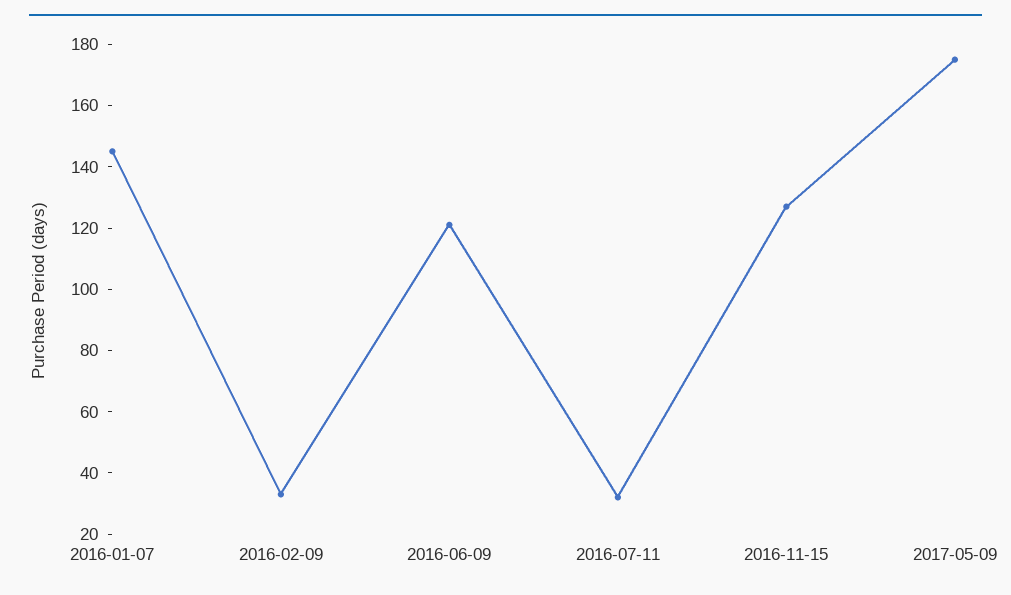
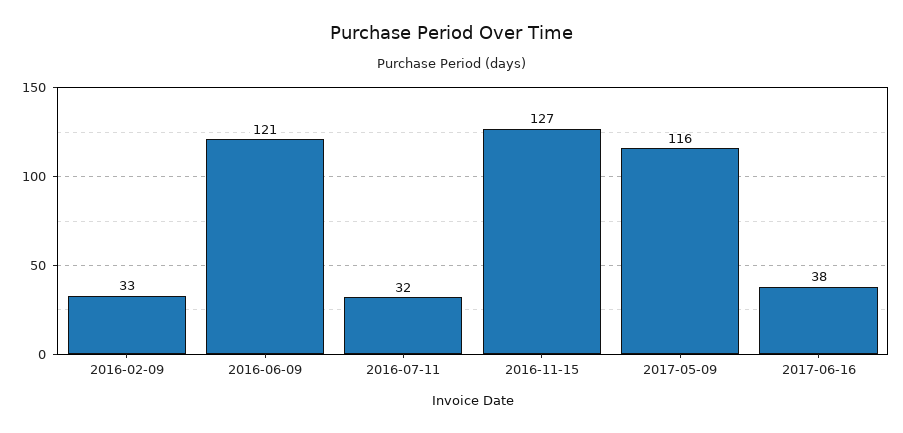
2016-01-07: 145 -> none
2017-05-09: 175 -> 116
2017-06-16: none -> 38

